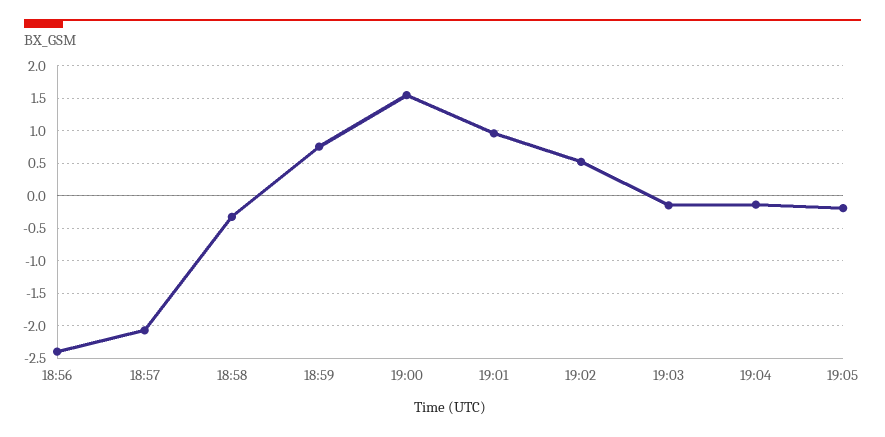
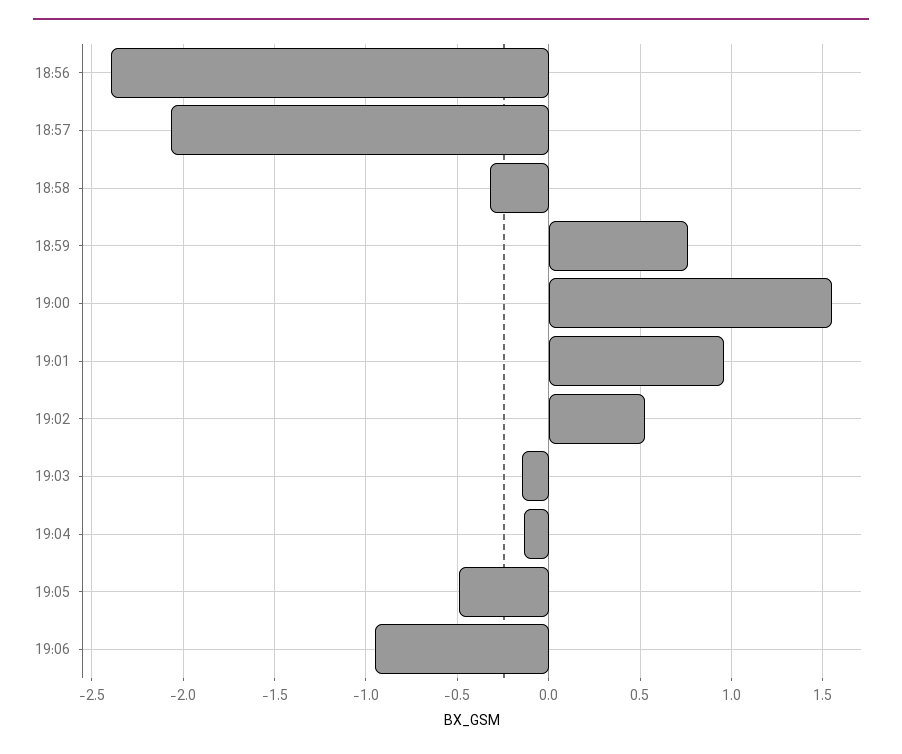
19:05: -0.2 -> -0.5
19:06: none -> -0.95

